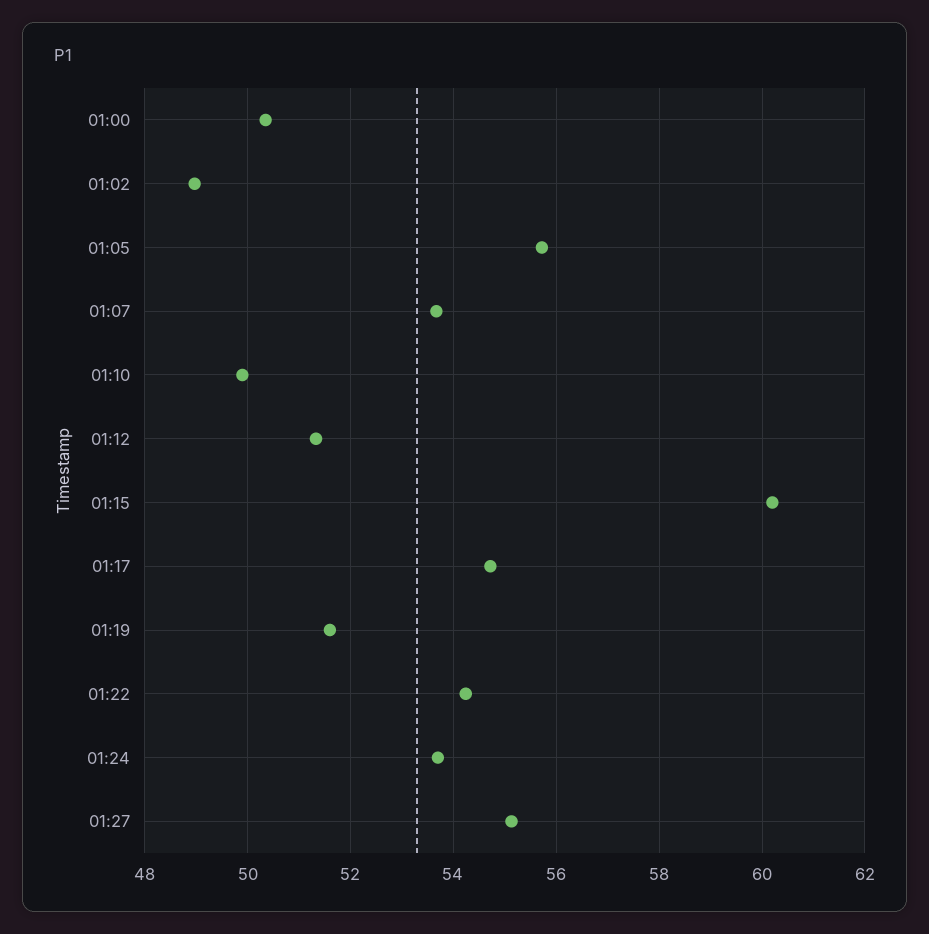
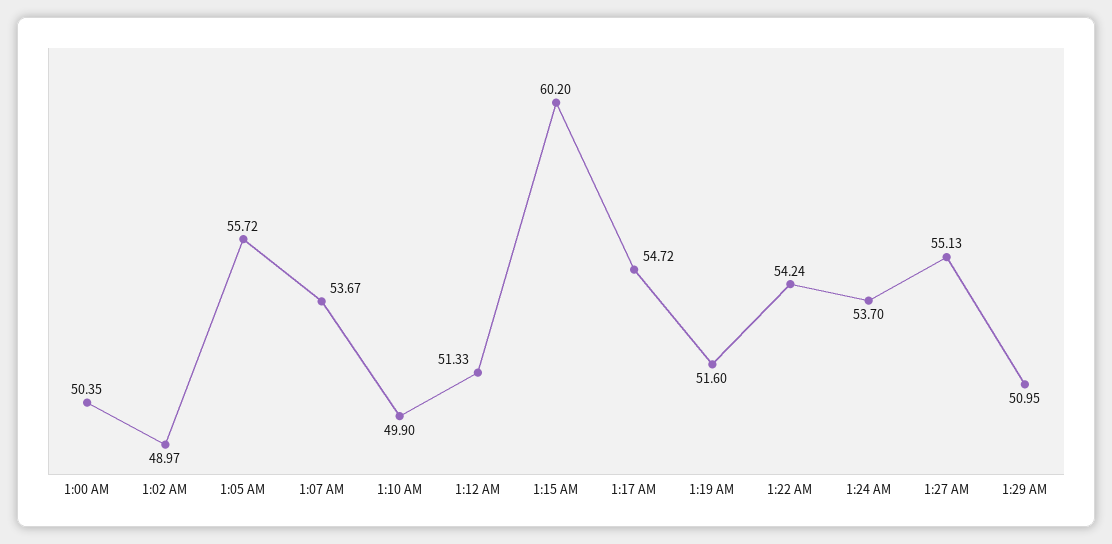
1:29 AM: none -> 50.95

